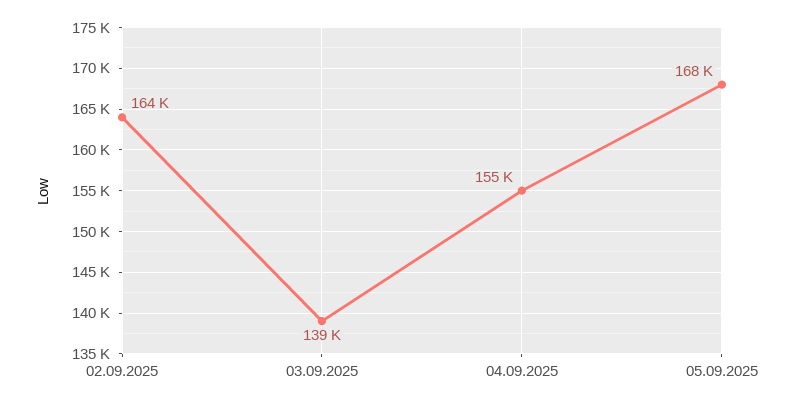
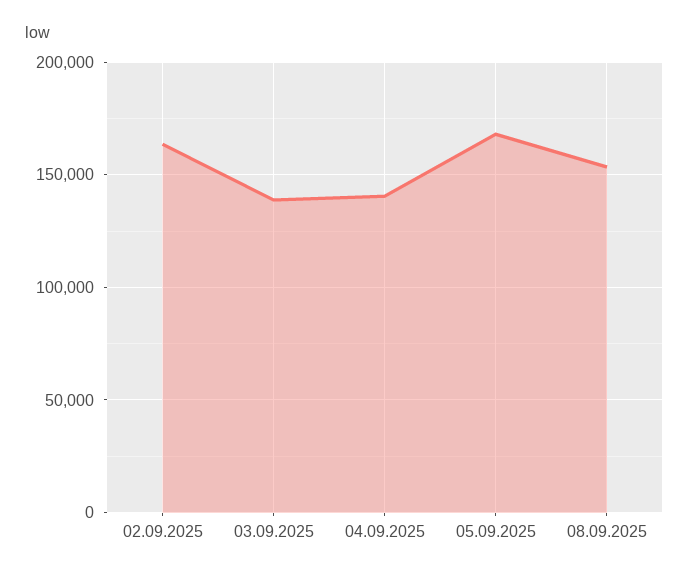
04.09.2025: 155000 -> 140000
08.09.2025: none -> 155000

